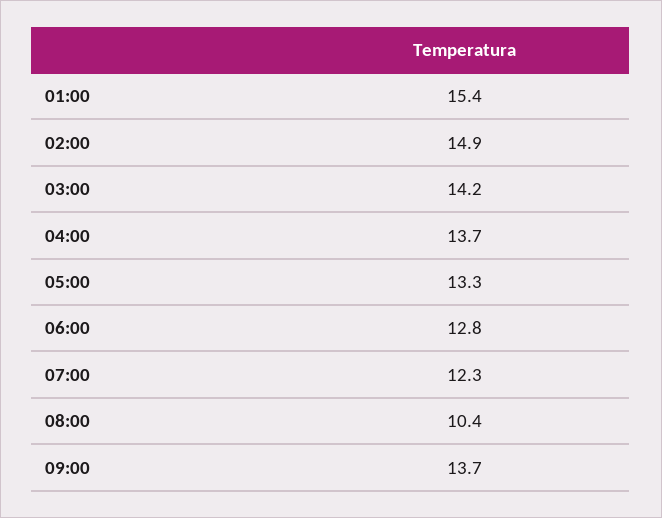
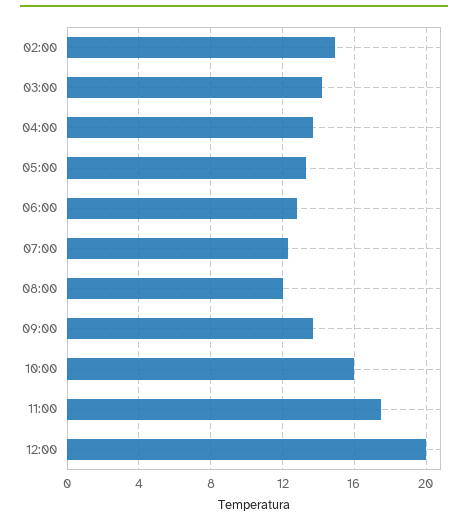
01:00: 15.4 -> none
08:00: 10.4 -> 12
10:00: none -> 16
11:00: none -> 17.5
12:00: none -> 20

